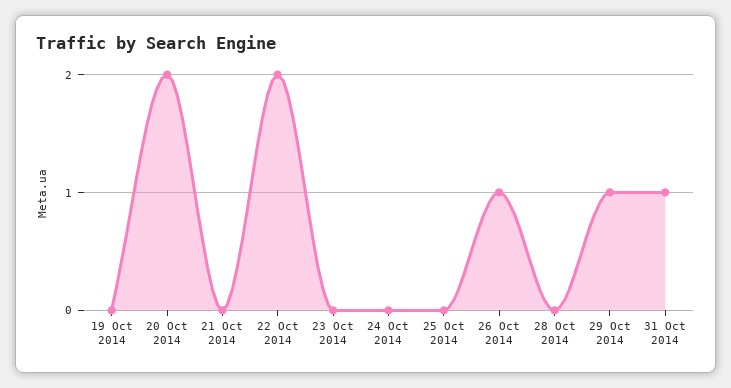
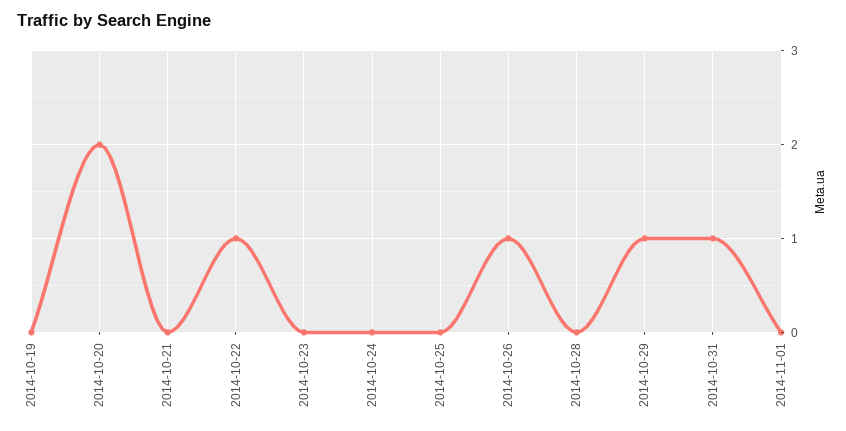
22 Oct 2014: 2 -> 1
2014-11-01: none -> 0

